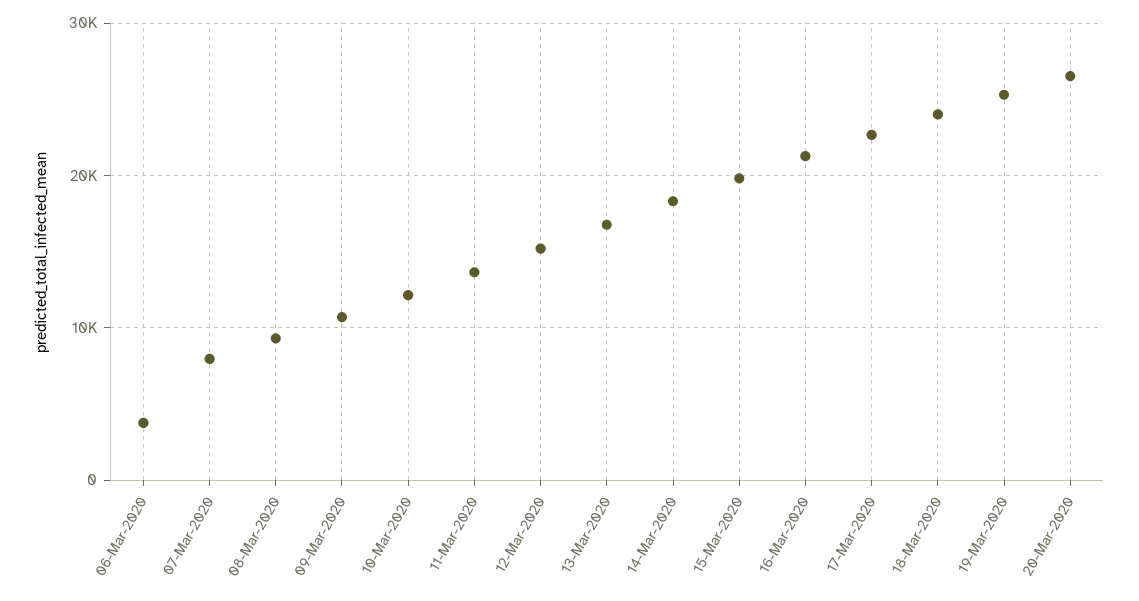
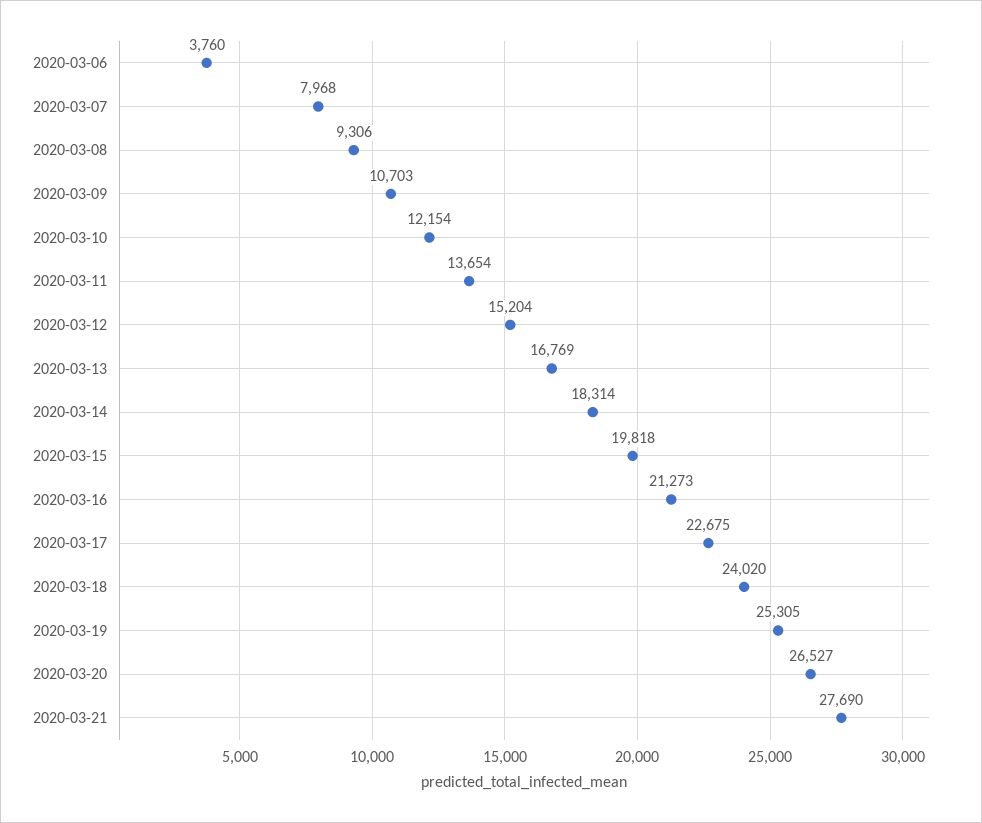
2020-03-21: none -> 27690

